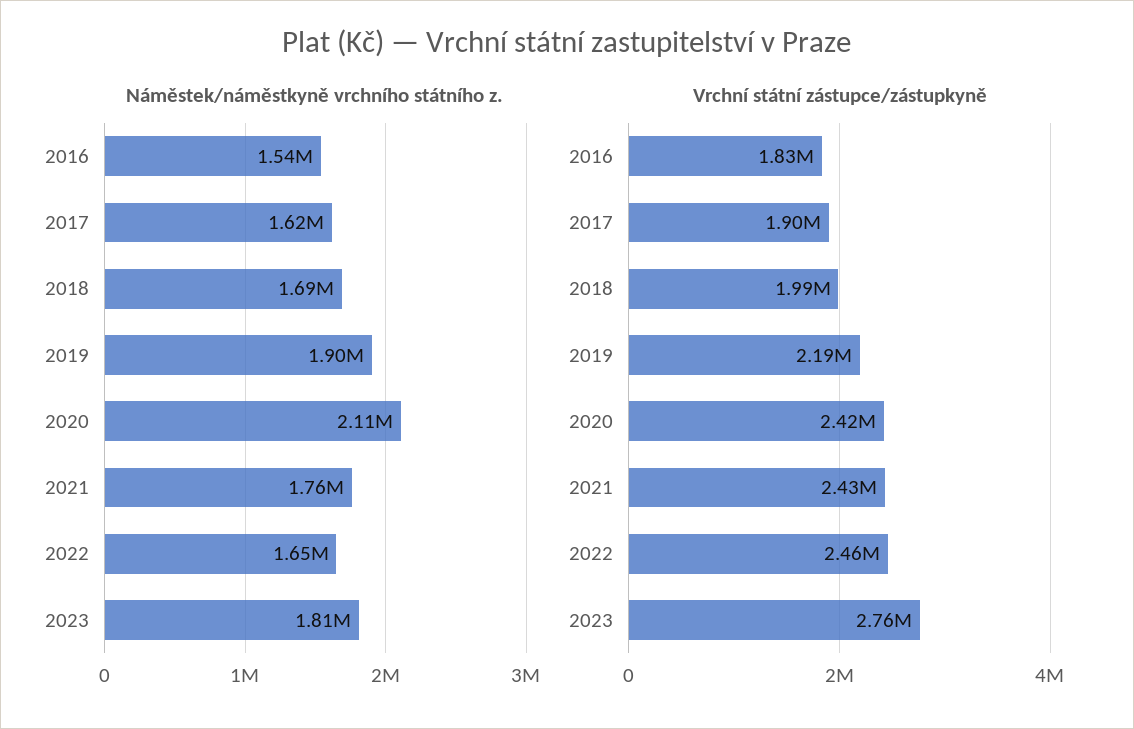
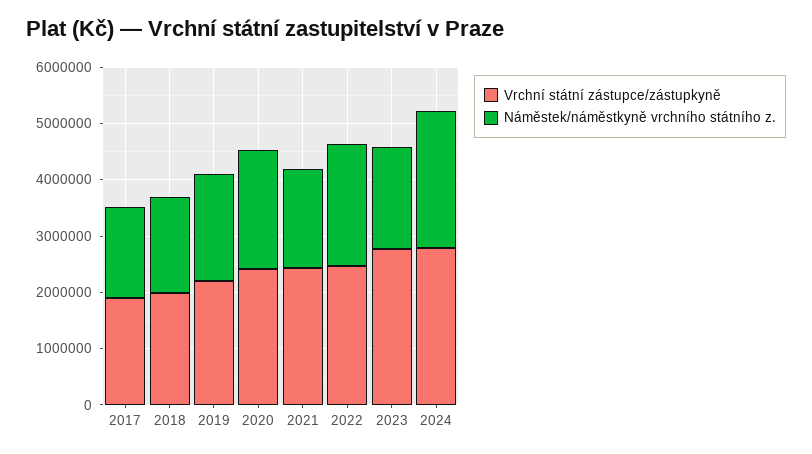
Náměstek/náměstkyně vrchního státního z., 2016: 1540000 -> none
Náměstek/náměstkyně vrchního státního z., 2022: 1650000 -> 2200000
Vrchní státní zástupce/zástupkyně, 2016: 1830000 -> none
Vrchní státní zástupce/zástupkyně, 2024: none -> 2800000
Náměstek/náměstkyně vrchního státního z., 2024: none -> 2400000

